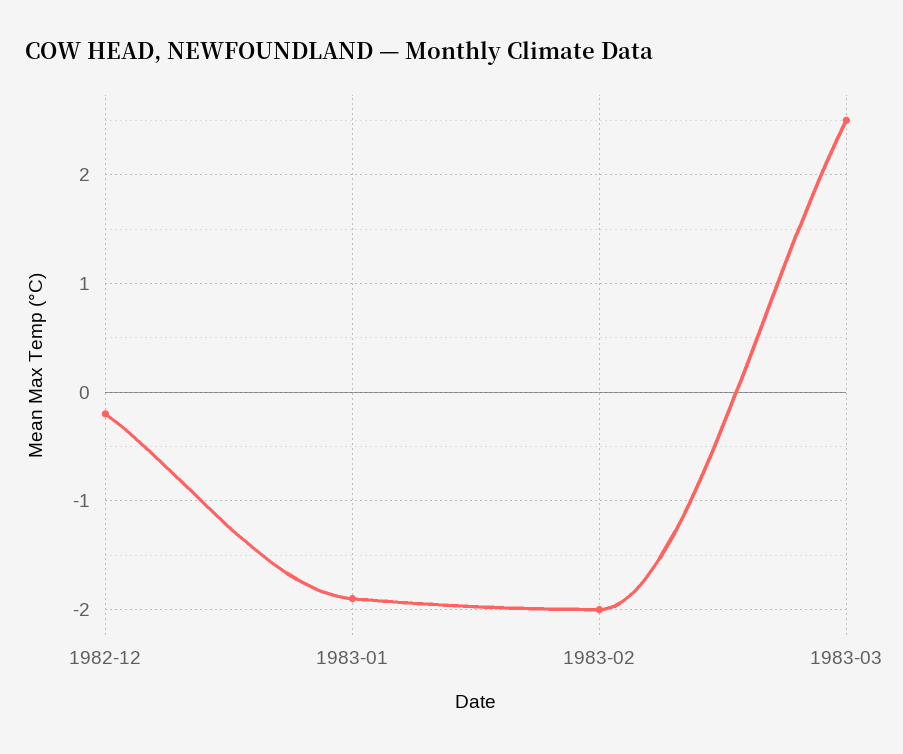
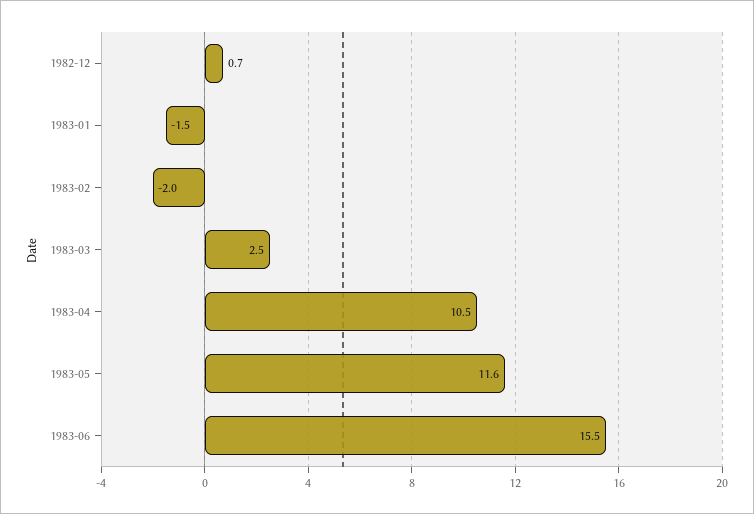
1982-12: -0.2 -> 0.7
1983-01: -1.9 -> -1.5
1983-04: none -> 10.5
1983-05: none -> 11.6
1983-06: none -> 15.5

